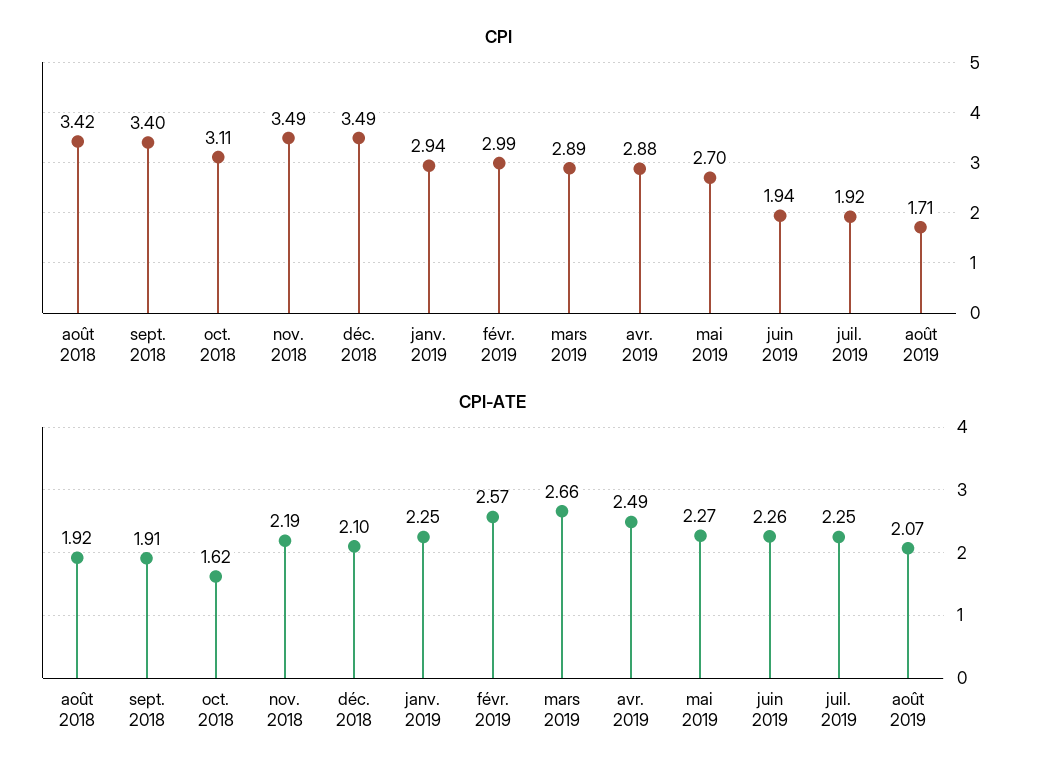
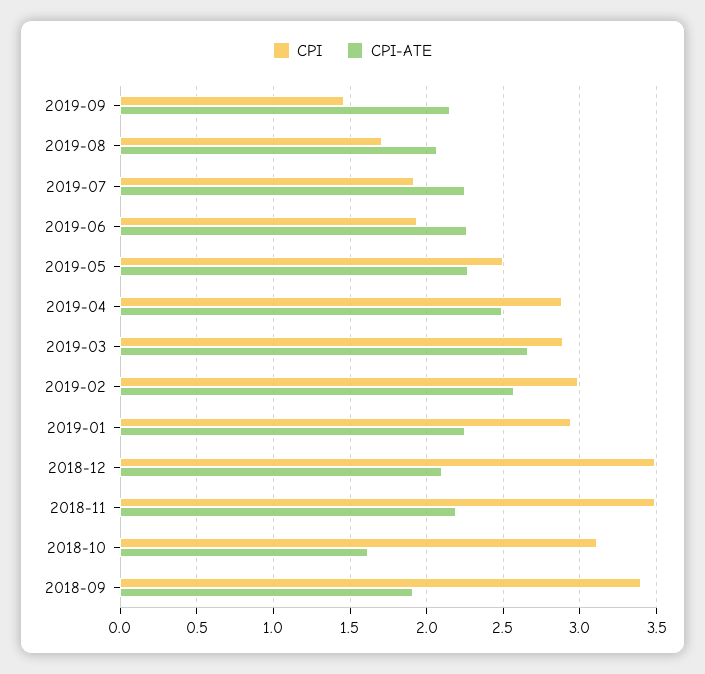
CPI, août 2018: 3.42 -> none
CPI, mai 2019: 2.7 -> 2.5
CPI-ATE, août 2018: 1.92 -> none
CPI, 2019-09: none -> 1.45
CPI-ATE, 2019-09: none -> 2.15

